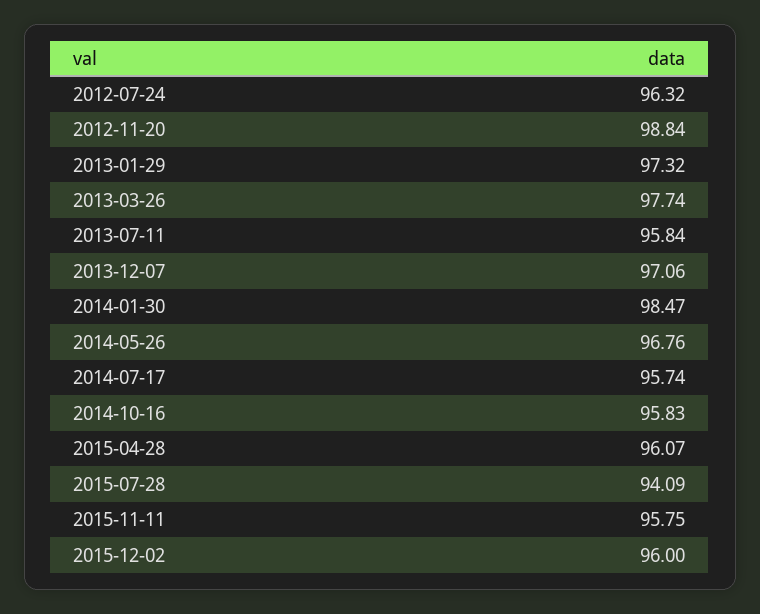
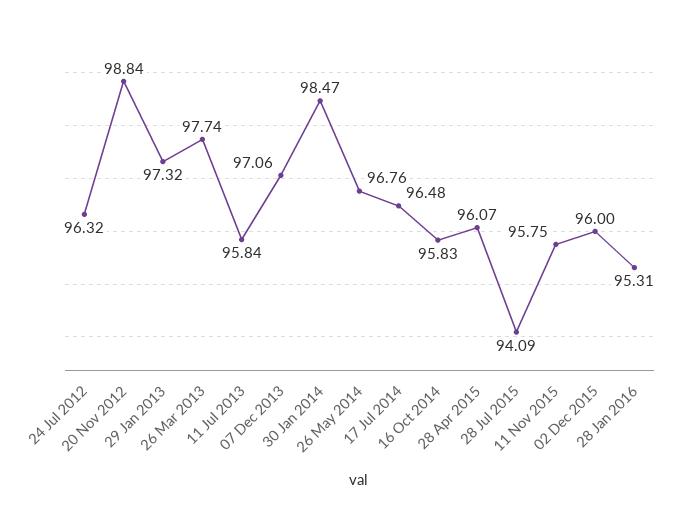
2014-07-17: 95.74 -> 96.48
28 Jan 2016: none -> 95.31

